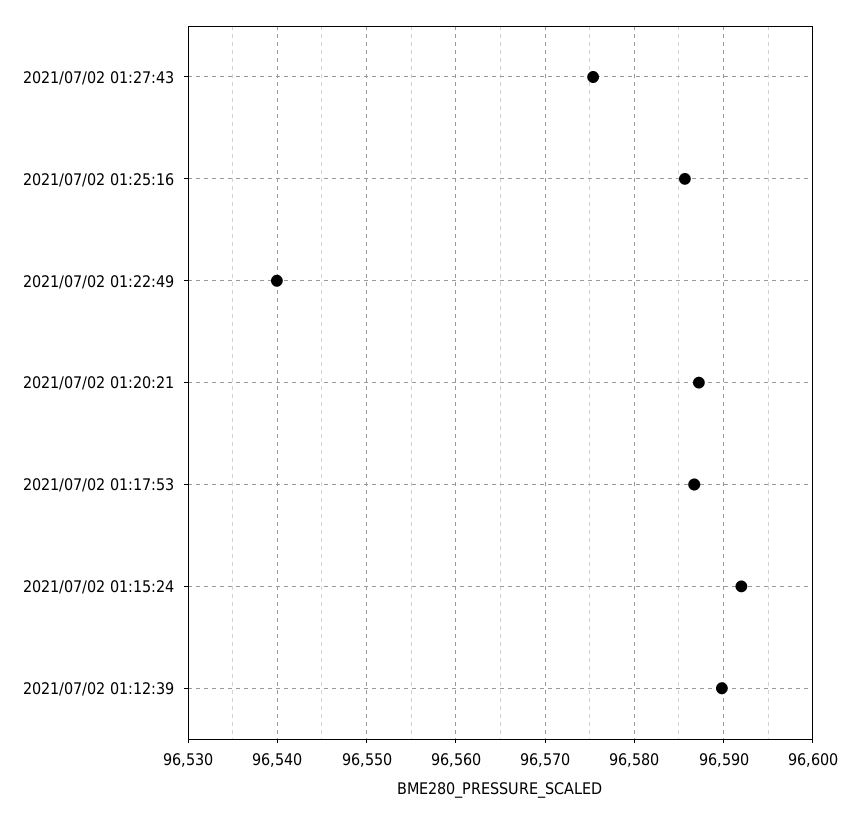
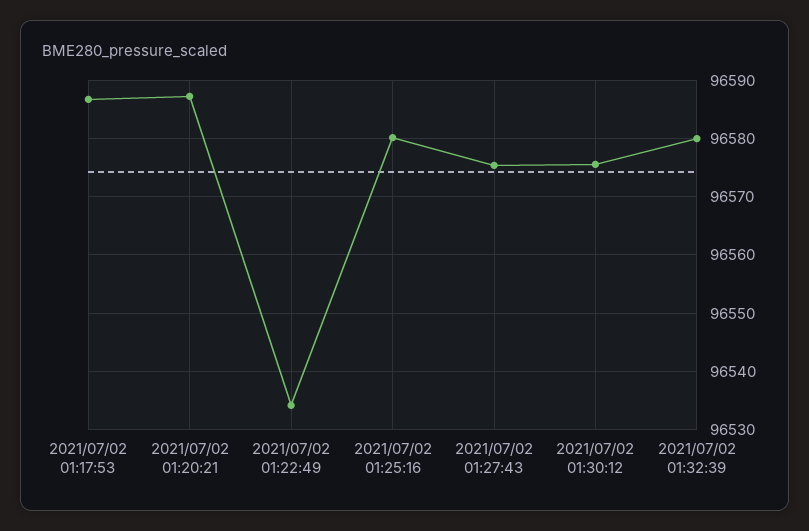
2021/07/02 01:25:16: 96586 -> 96580
2021/07/02 01:22:49: 96540 -> 96534
2021/07/02 01:15:24: 96592 -> none
2021/07/02 01:12:39: 96590 -> none
2021/07/02 01:30:12: none -> 96576
2021/07/02 01:32:39: none -> 96580

